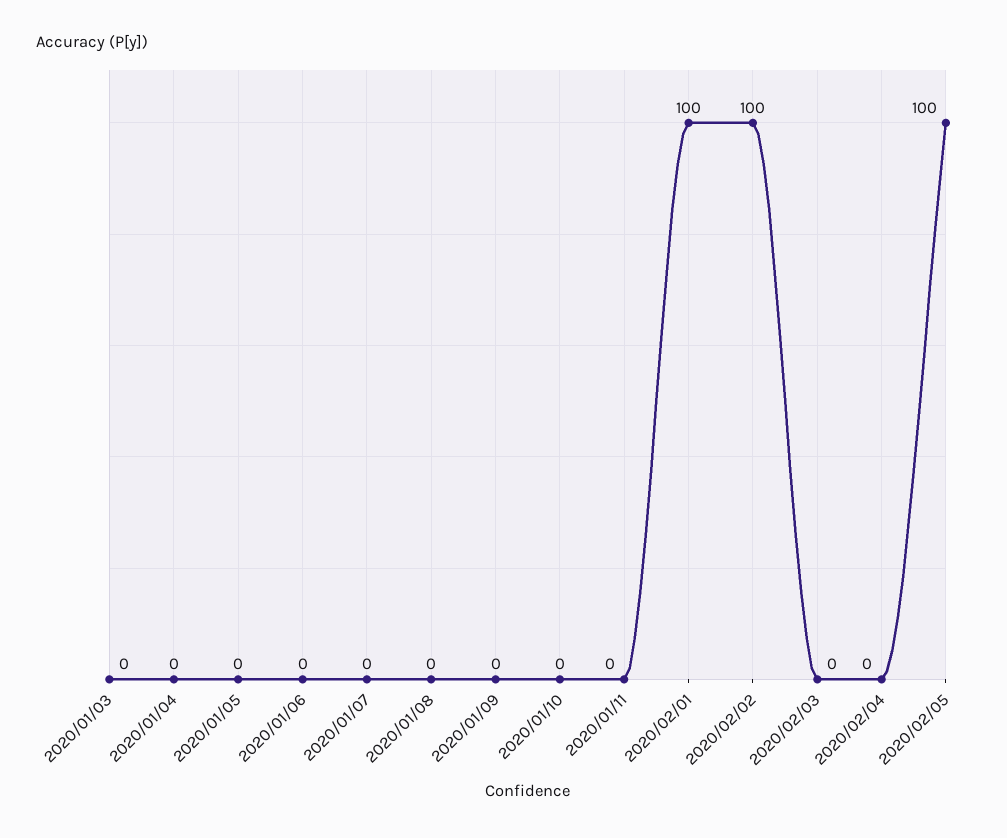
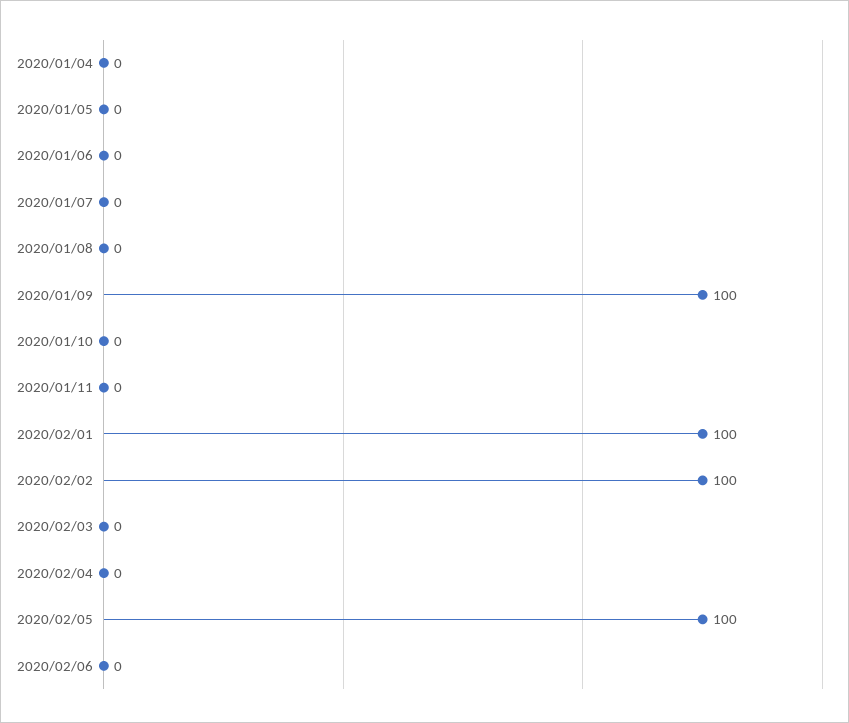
2020/01/03: 0 -> none
2020/01/09: 0 -> 100
2020/02/06: none -> 0

